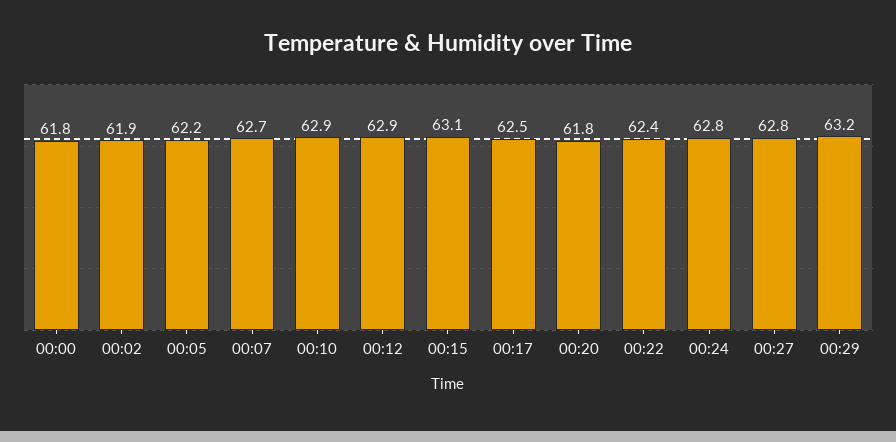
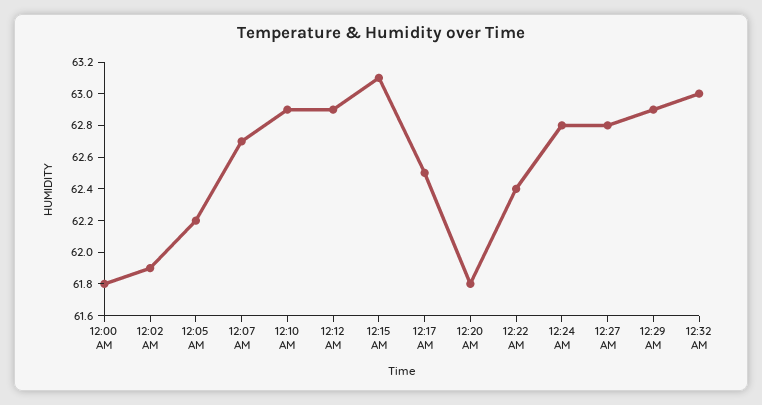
00:29: 63.2 -> 62.9
12:32 AM: none -> 63

